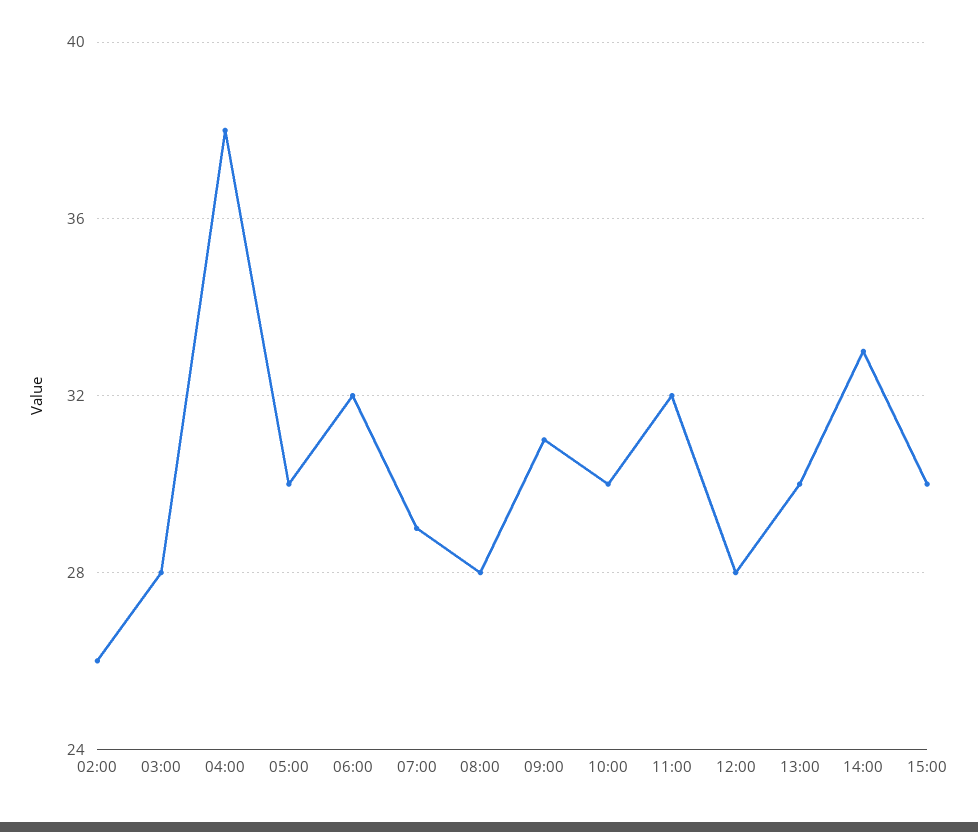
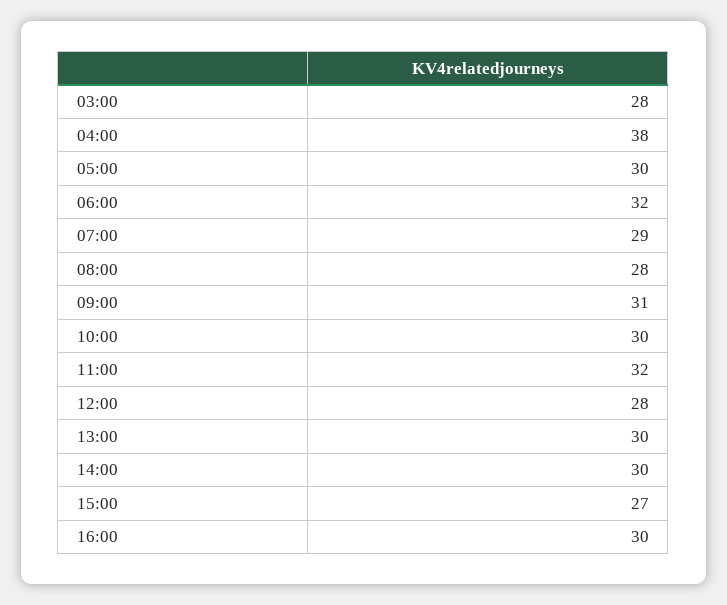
02:00: 26 -> none
14:00: 33 -> 30
15:00: 30 -> 27
16:00: none -> 30

